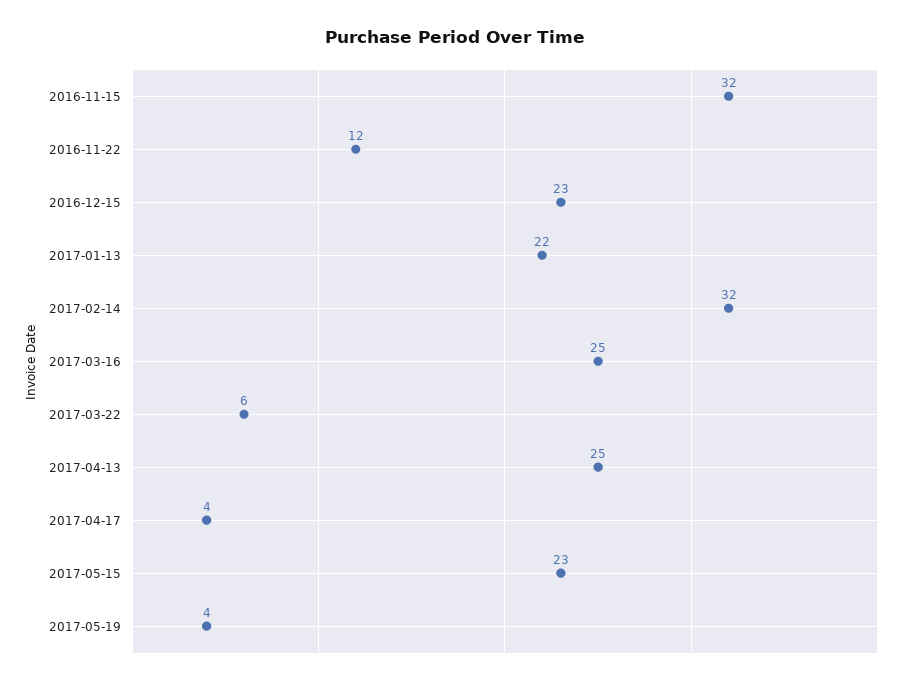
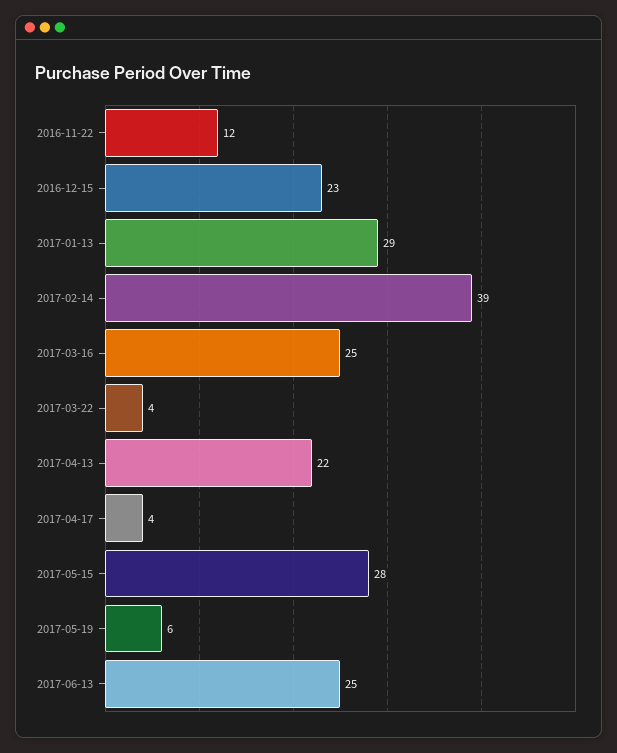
2016-11-15: 32 -> none
2017-01-13: 22 -> 29
2017-02-14: 32 -> 39
2017-03-22: 6 -> 4
2017-04-13: 25 -> 22
2017-05-15: 23 -> 28
2017-05-19: 4 -> 6
2017-06-13: none -> 25

